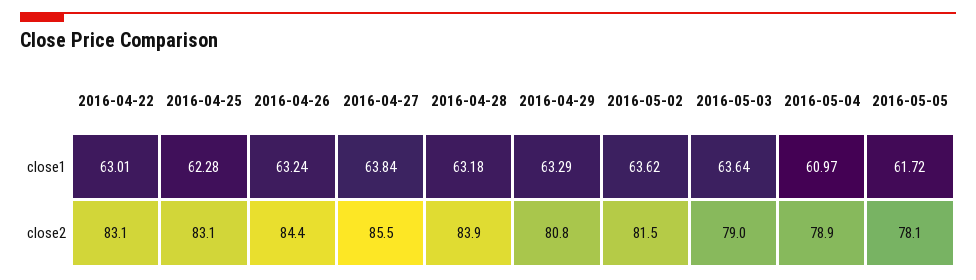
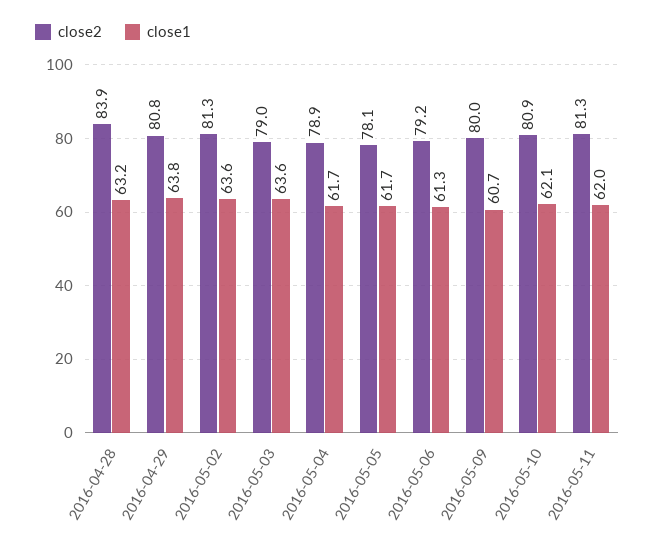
close1, 2016-04-22: 63.01 -> none
close1, 2016-04-25: 62.28 -> none
close1, 2016-04-26: 63.24 -> none
close1, 2016-04-27: 63.84 -> none
close1, 2016-04-29: 63.29 -> 63.8
close1, 2016-05-04: 60.97 -> 61.7
close2, 2016-04-22: 83.1 -> none
close2, 2016-04-25: 83.1 -> none
close2, 2016-04-26: 84.4 -> none
close2, 2016-04-27: 85.5 -> none
close2, 2016-05-02: 81.5 -> 81.3
close2, 2016-05-06: none -> 79.2
close1, 2016-05-06: none -> 61.3
close2, 2016-05-09: none -> 80
close1, 2016-05-09: none -> 60.7
close2, 2016-05-10: none -> 80.9
close1, 2016-05-10: none -> 62.1
close2, 2016-05-11: none -> 81.3
close1, 2016-05-11: none -> 62

